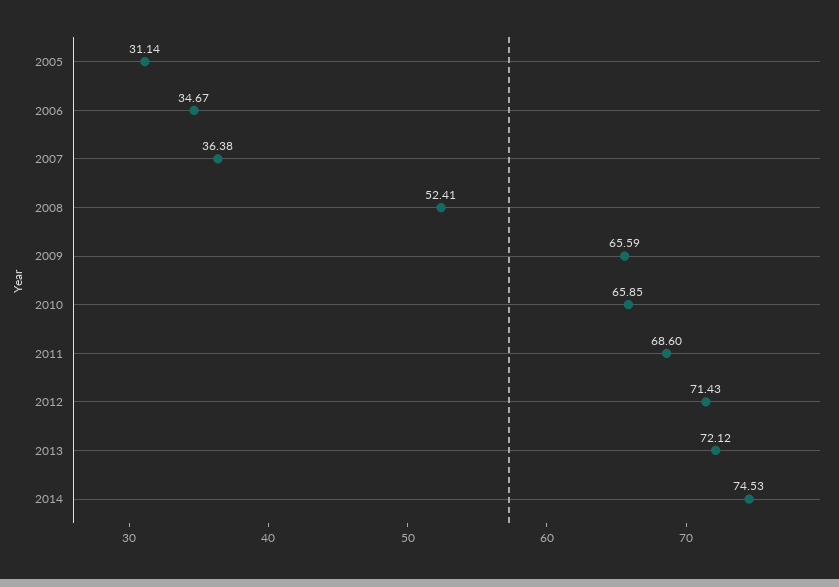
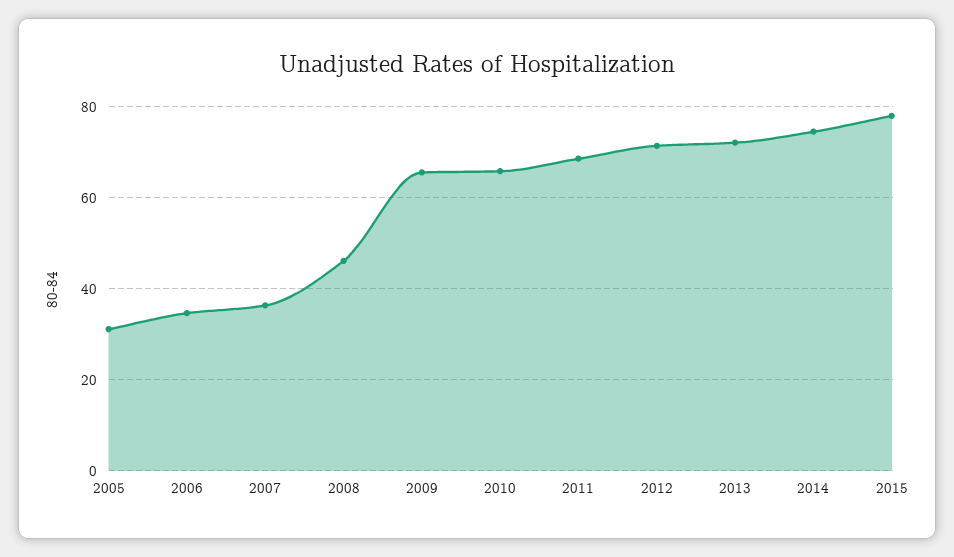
2008: 52.41 -> 46
2015: none -> 78

